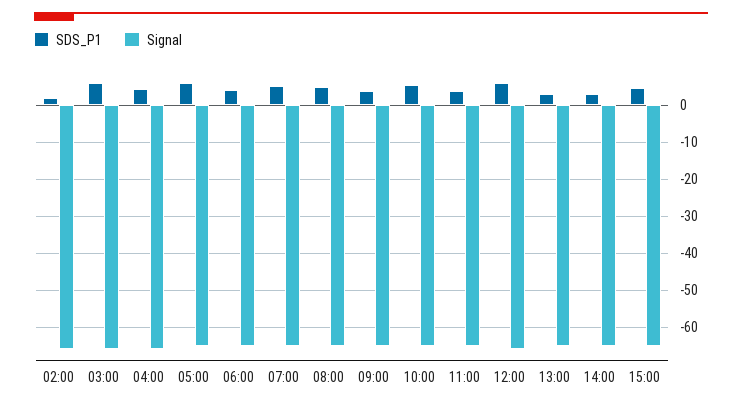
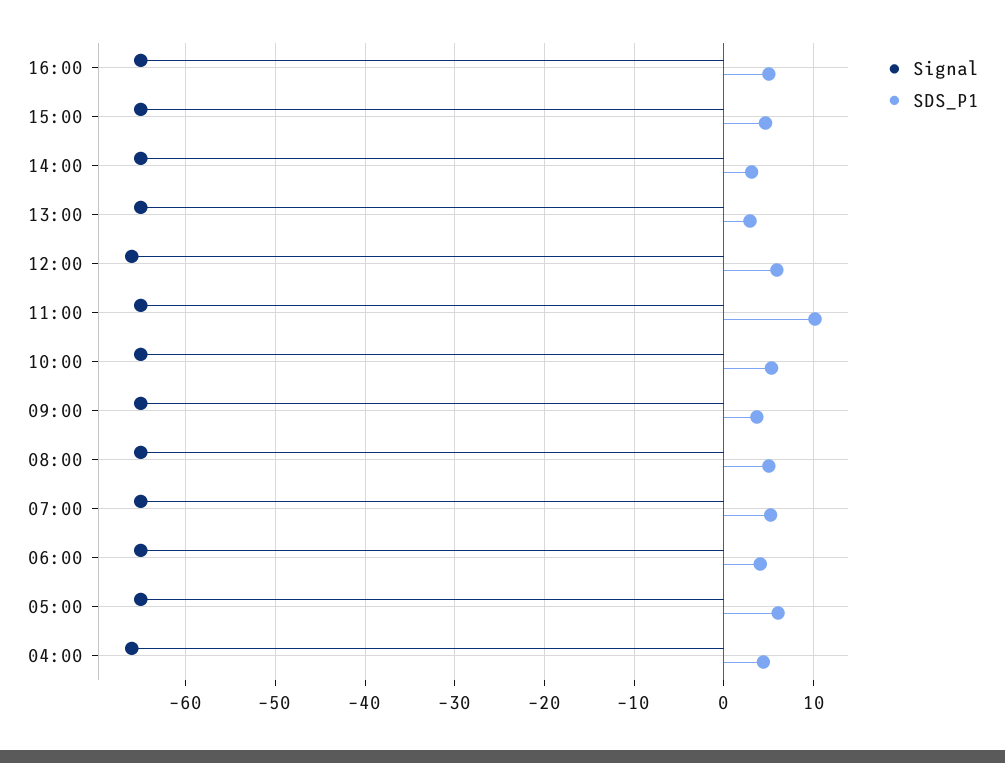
SDS_P1, 02:00: 2 -> none
Signal, 02:00: -66 -> none
SDS_P1, 03:00: 6 -> none
Signal, 03:00: -66 -> none
SDS_P1, 11:00: 4 -> 10
Signal, 16:00: none -> -65
SDS_P1, 16:00: none -> 5

